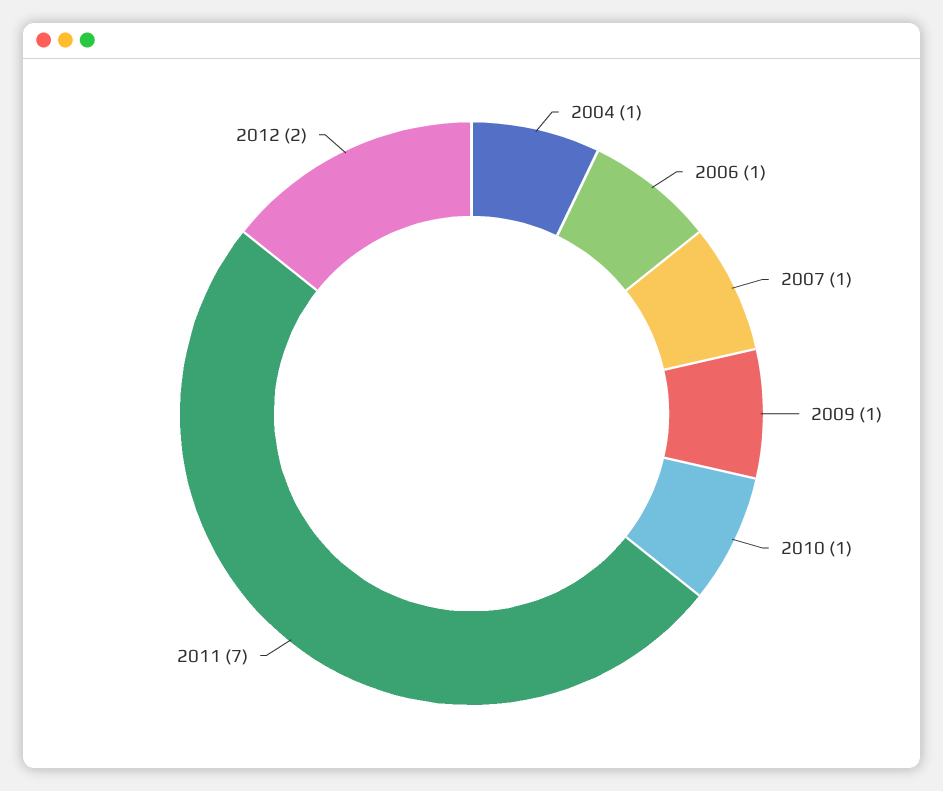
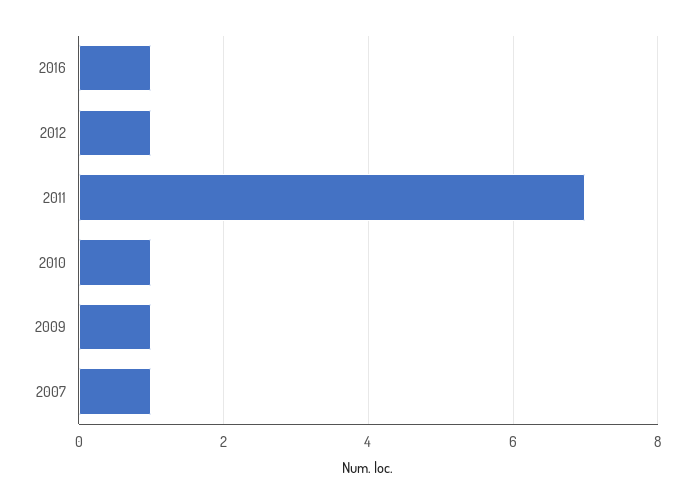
2004: 1 -> none
2006: 1 -> none
2012: 2 -> 1
2016: none -> 1

